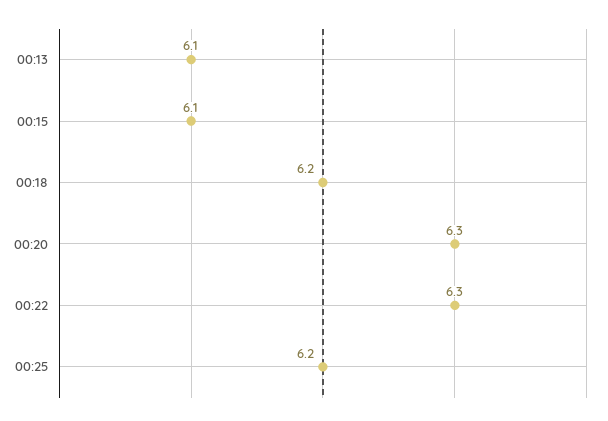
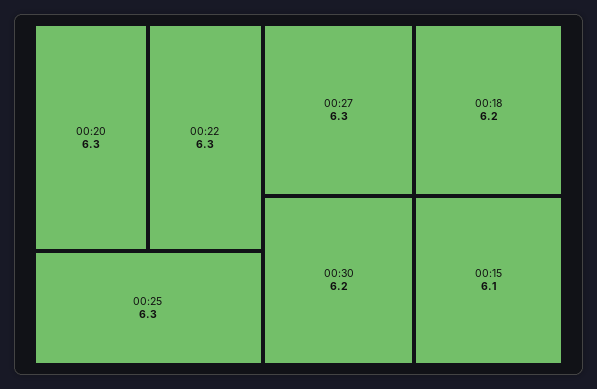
00:13: 6.1 -> none
00:25: 6.2 -> 6.3
00:27: none -> 6.3
00:30: none -> 6.2

